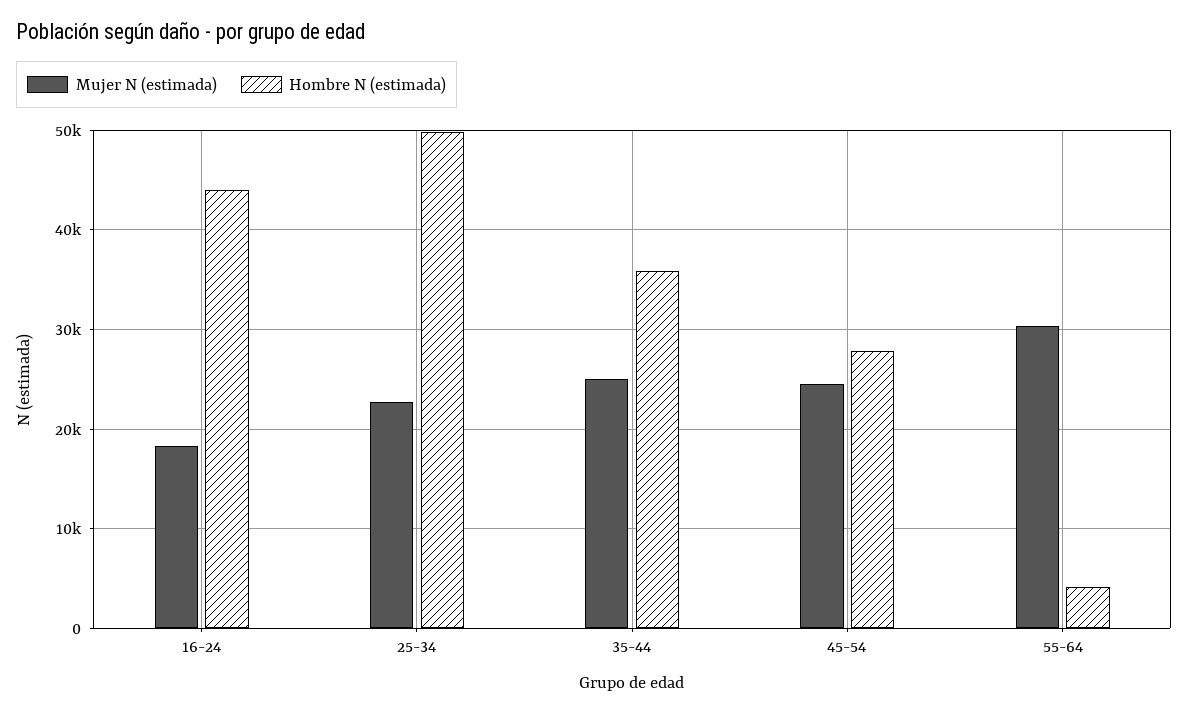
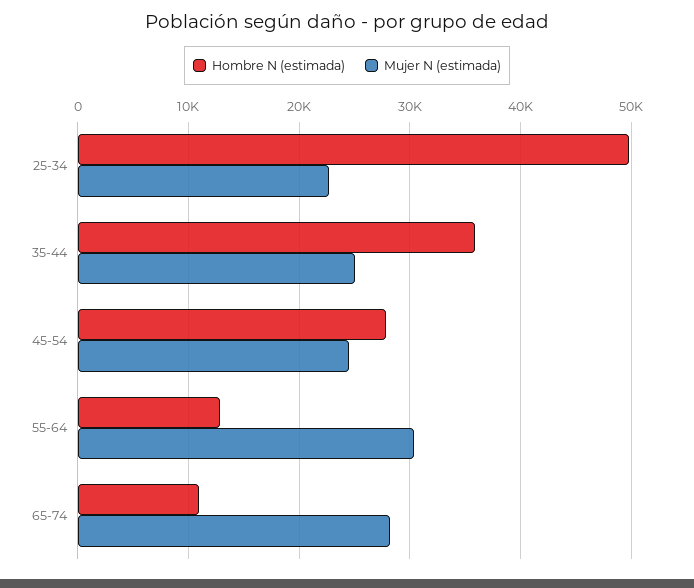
Mujer N (estimada), 16-24: 18000 -> none
Hombre N (estimada), 16-24: 44000 -> none
Hombre N (estimada), 55-64: 4000 -> 13000
Hombre N (estimada), 65-74: none -> 11000
Mujer N (estimada), 65-74: none -> 28000

